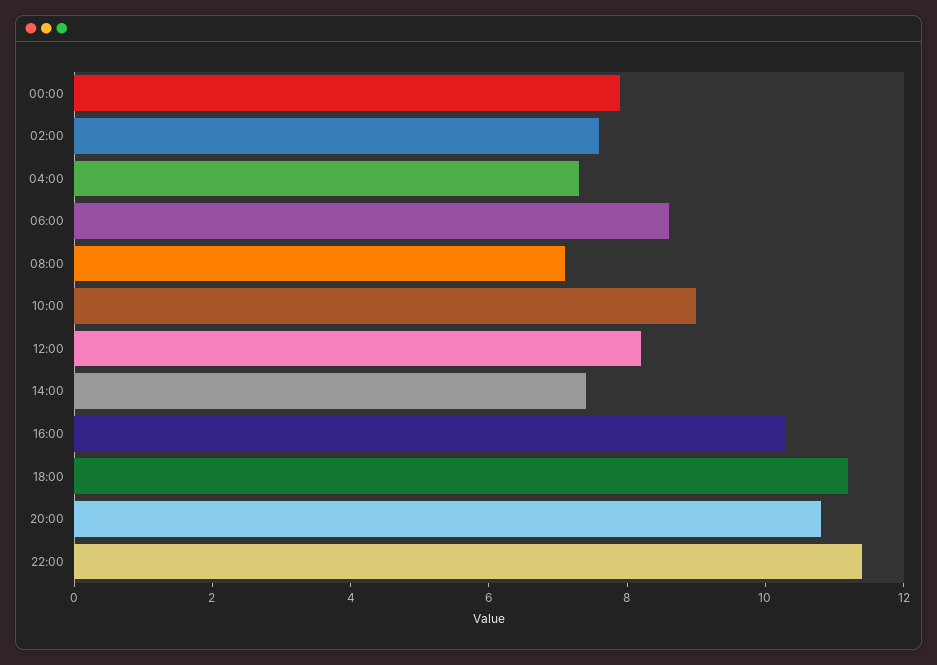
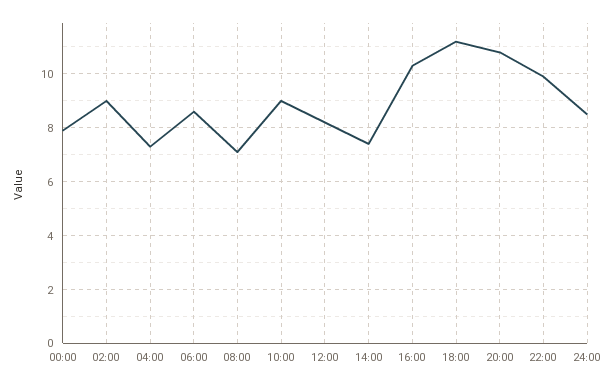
02:00: 7.5 -> 9
22:00: 11.5 -> 10
24:00: none -> 8.5

